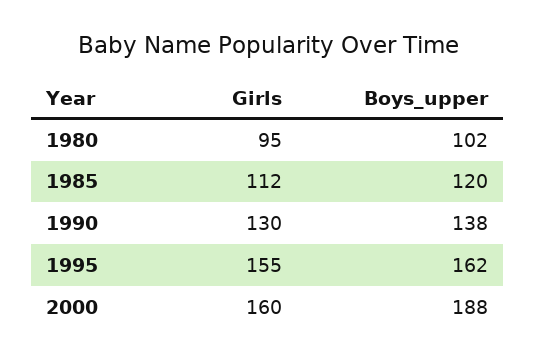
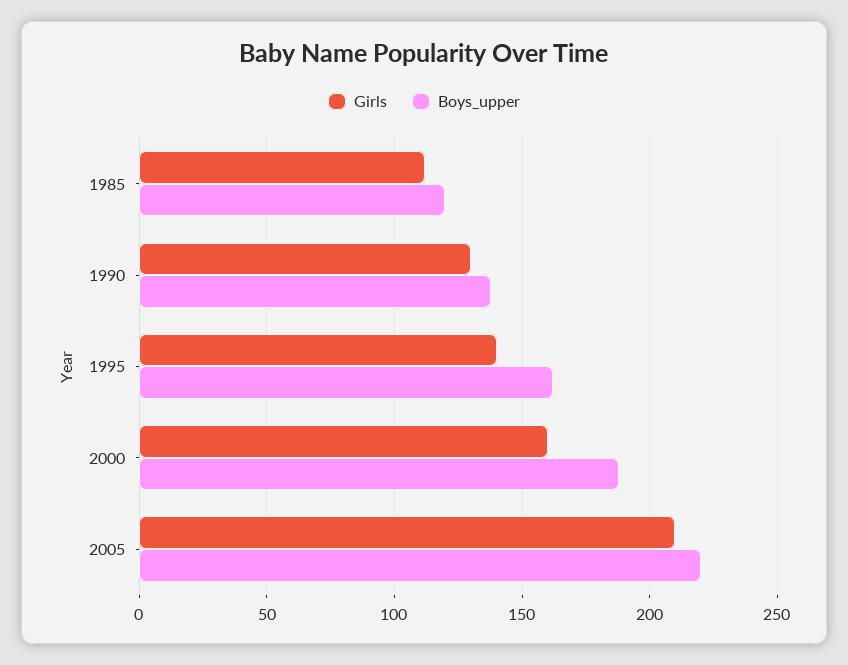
Girls, 1980: 95 -> none
Boys_upper, 1980: 102 -> none
Girls, 1995: 155 -> 140
Girls, 2005: none -> 210
Boys_upper, 2005: none -> 220

